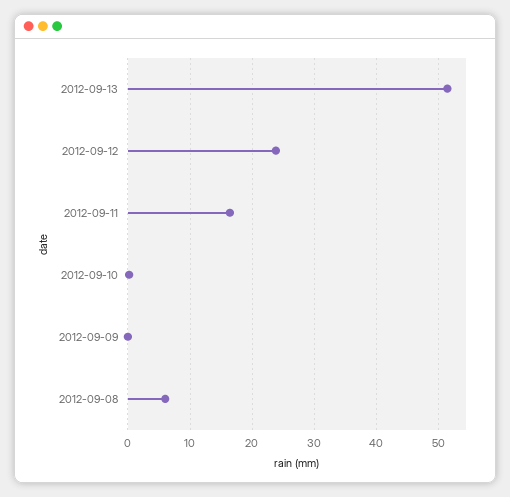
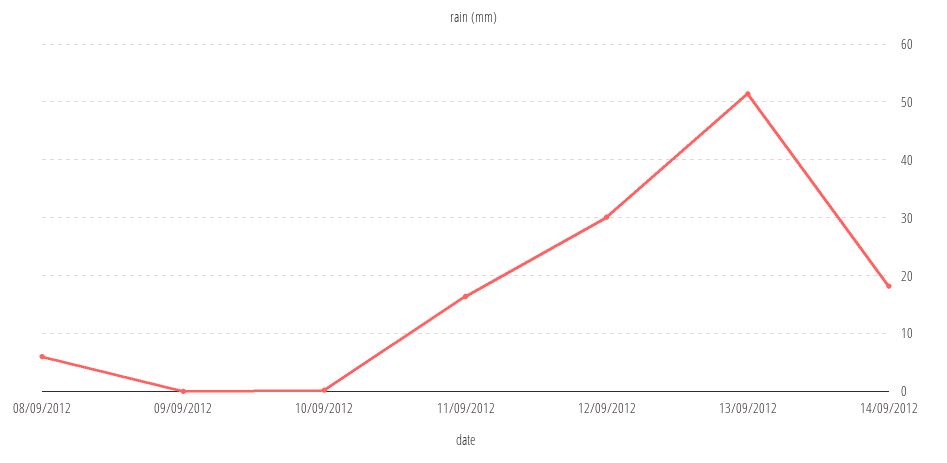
2012-09-12: 24 -> 30
14/09/2012: none -> 18

